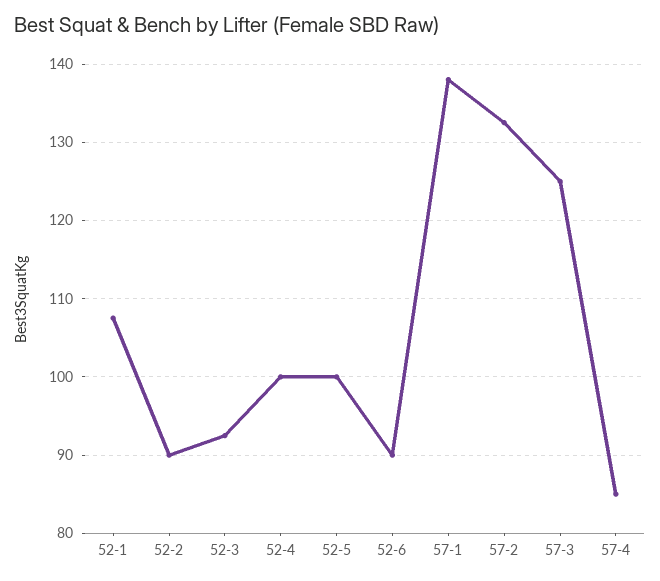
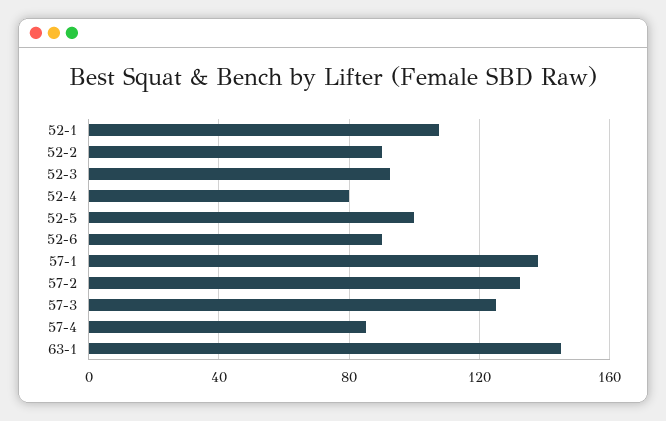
52-4: 100 -> 80
63-1: none -> 145

